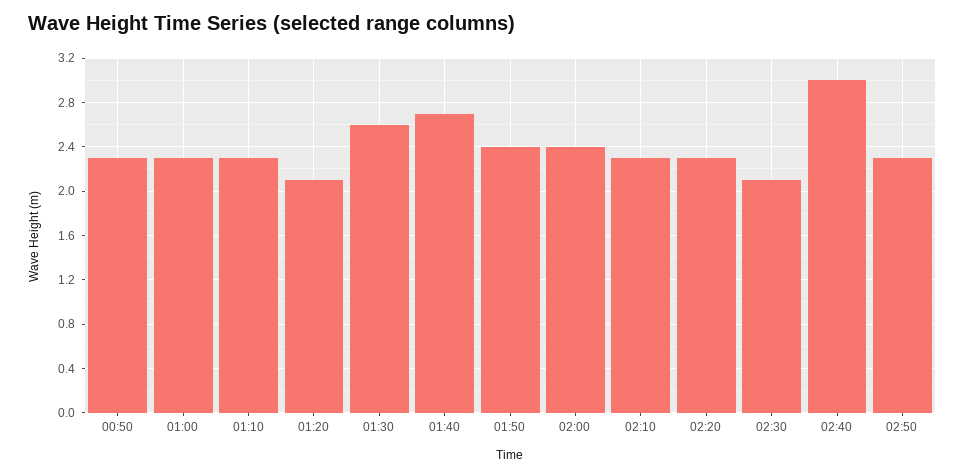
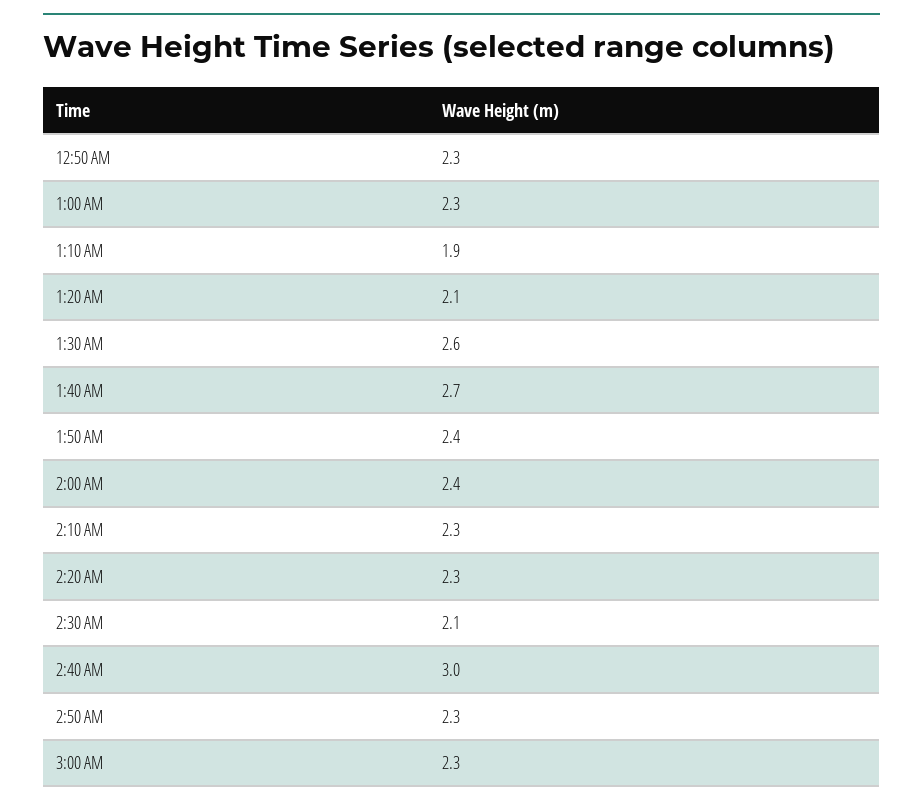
01:10: 2.3 -> 1.9
3:00 AM: none -> 2.3

